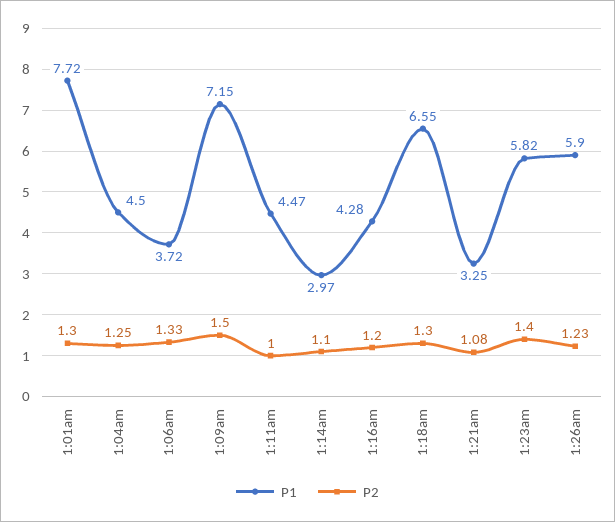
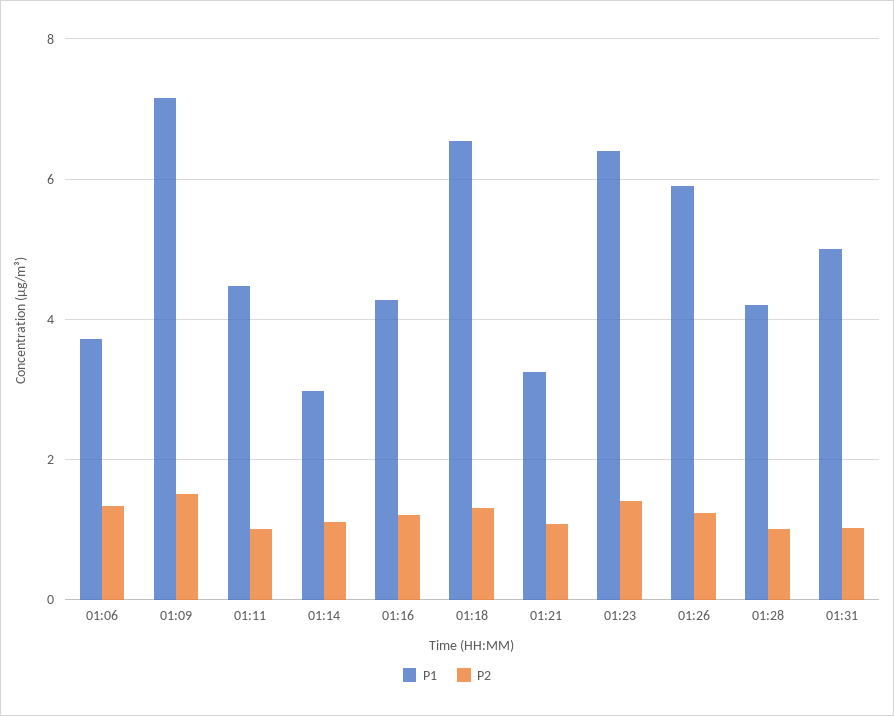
P1, 1:01am: 7.72 -> none
P2, 1:01am: 1.3 -> none
P1, 1:04am: 4.5 -> none
P2, 1:04am: 1.25 -> none
P1, 1:23am: 5.82 -> 6.4
P1, 01:28: none -> 4.2
P2, 01:28: none -> 1
P1, 01:31: none -> 5
P2, 01:31: none -> 1

